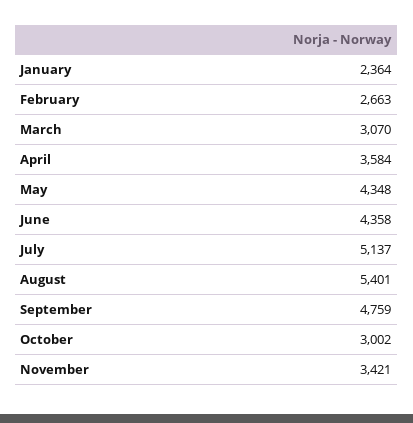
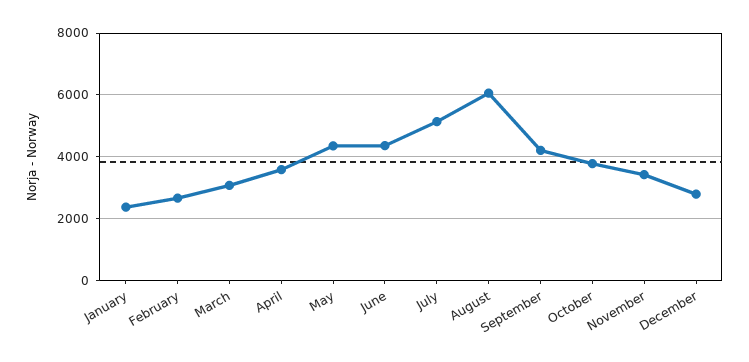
August: 5401 -> 6000
September: 4759 -> 4200
October: 3002 -> 3800
December: none -> 2800

